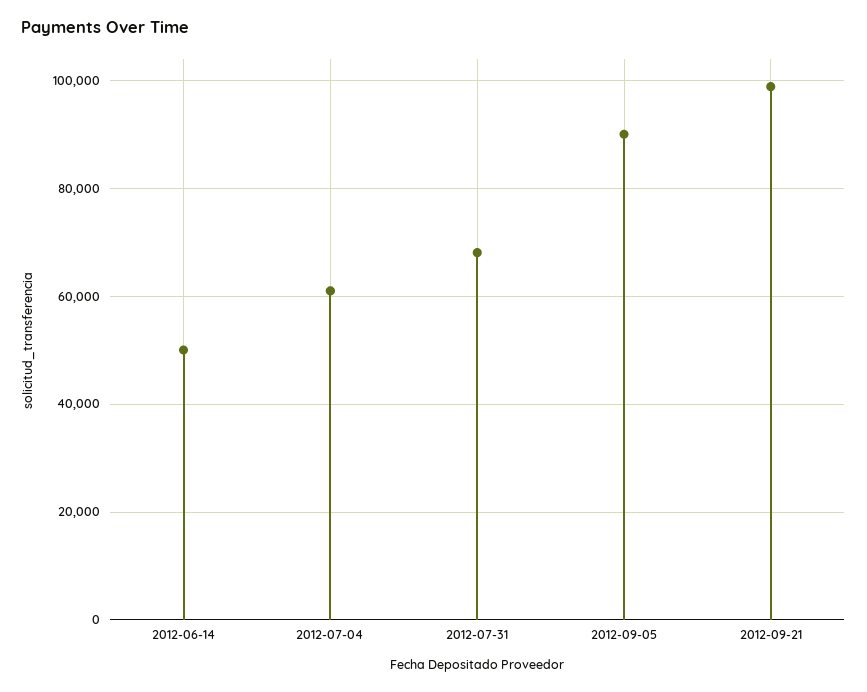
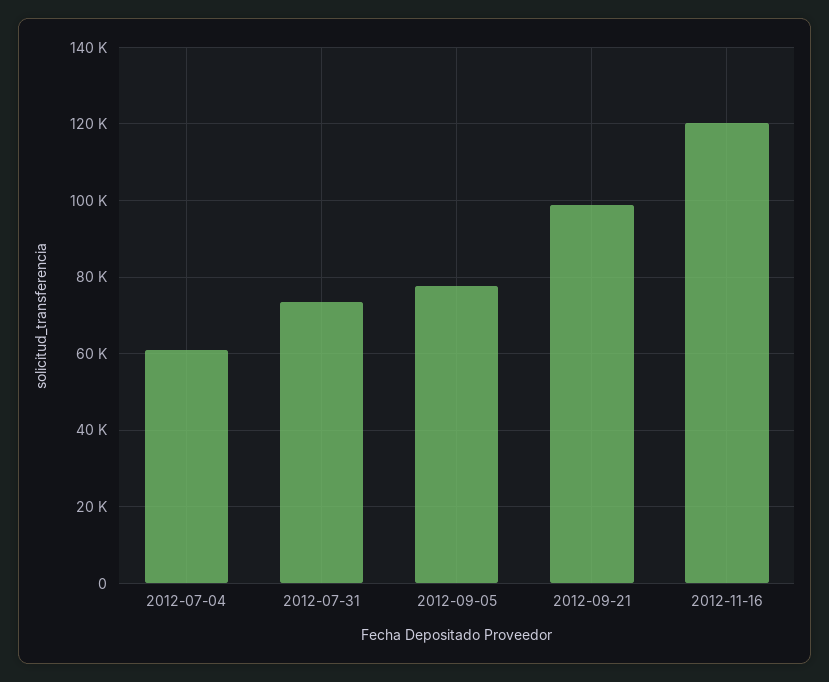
2012-06-14: 50000 -> none
2012-07-31: 68000 -> 74000
2012-09-05: 90000 -> 78000
2012-11-16: none -> 120000

